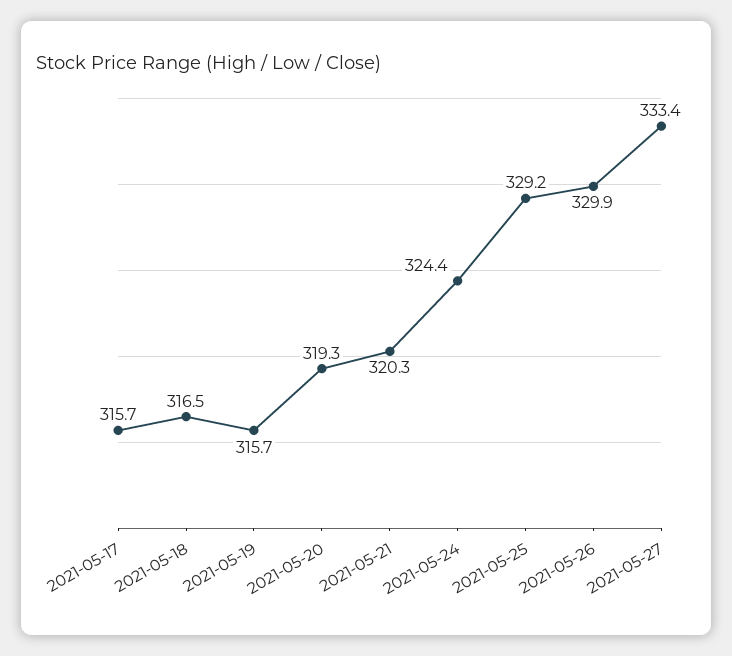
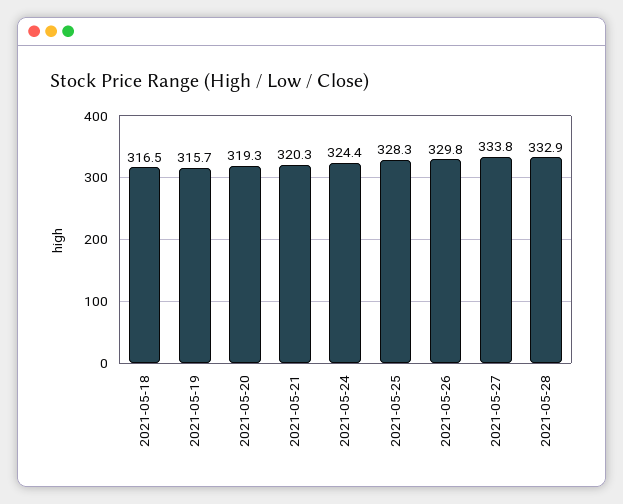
2021-05-17: 315.7 -> none
2021-05-25: 329.2 -> 328.3
2021-05-26: 329.9 -> 329.8
2021-05-27: 333.4 -> 333.8
2021-05-28: none -> 332.9

